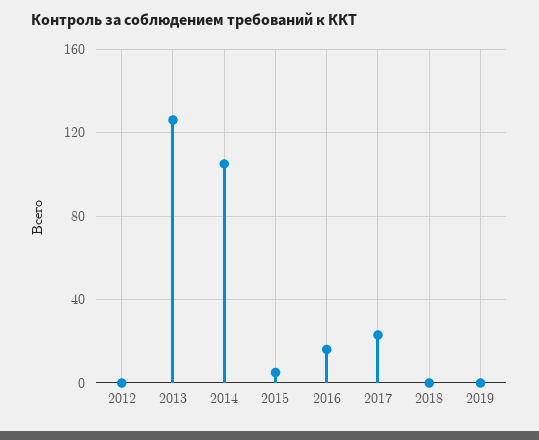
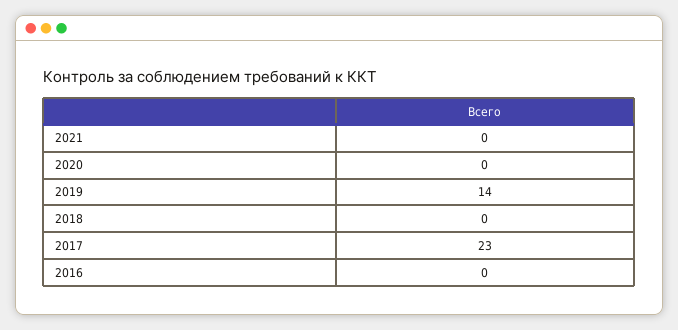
2012: 0 -> none
2013: 125 -> none
2014: 105 -> none
2015: 5 -> none
2016: 15 -> 0
2019: 0 -> 14
2021: none -> 0
2020: none -> 0

